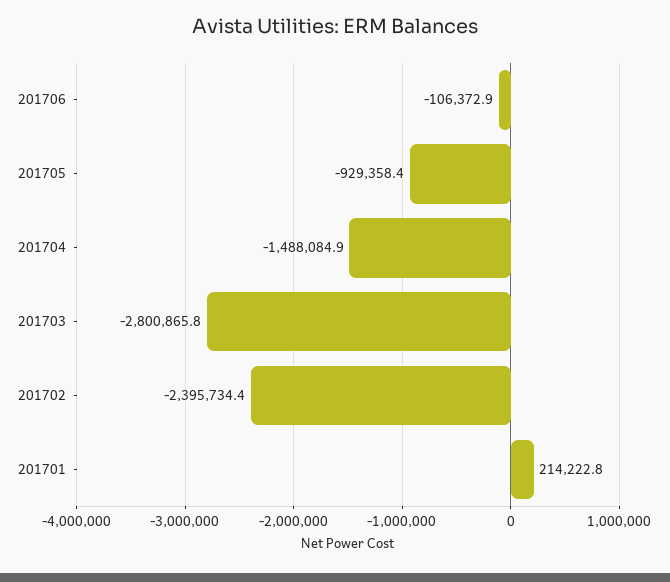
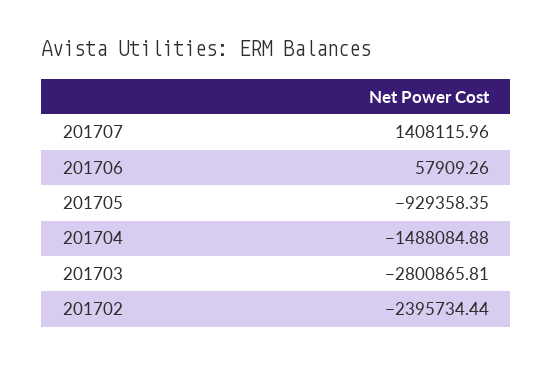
201706: -106372.9 -> 57909.26
201701: 214222.8 -> none
201707: none -> 1408115.96

